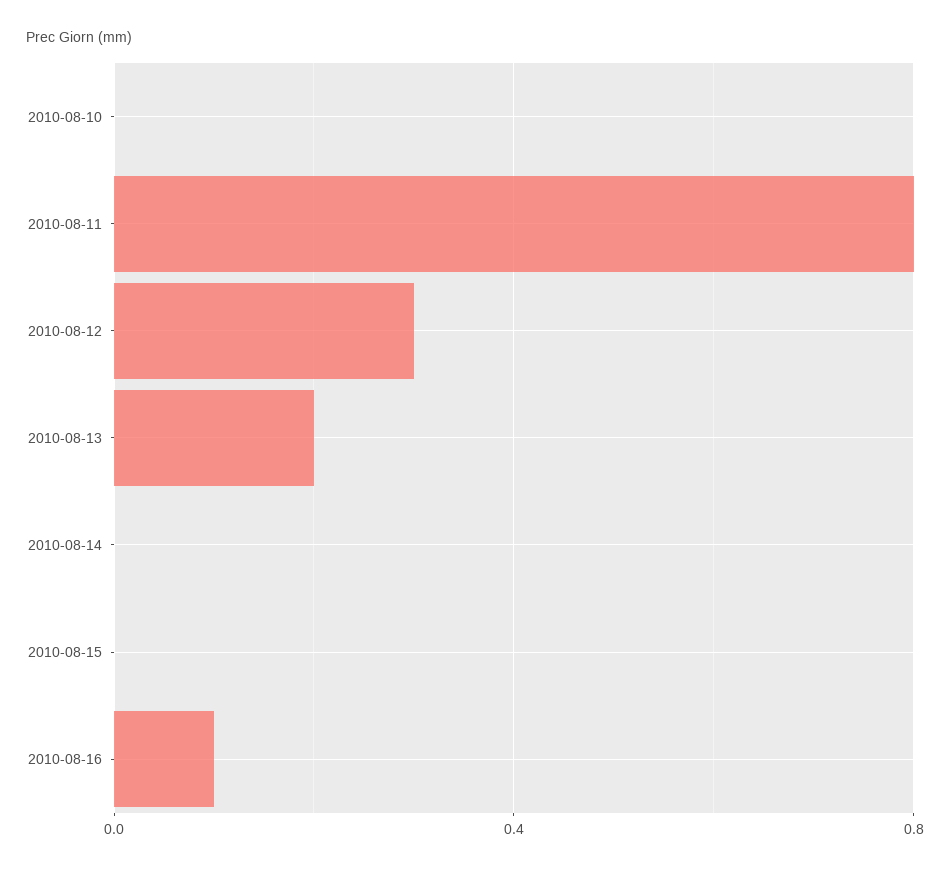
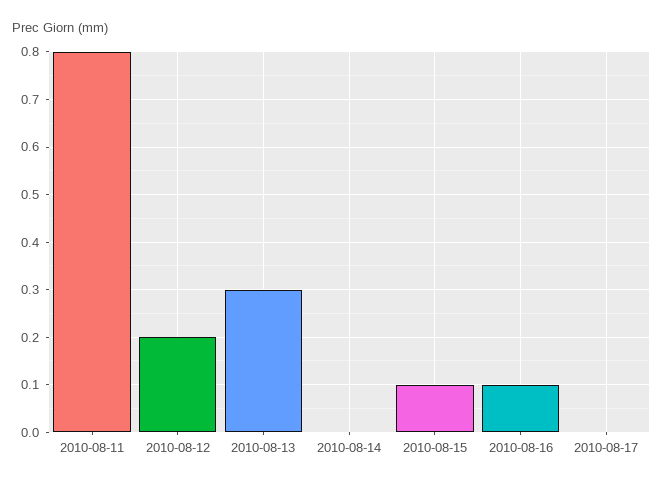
2010-08-10: 0 -> none
2010-08-12: 0.3 -> 0.2
2010-08-13: 0.2 -> 0.3
2010-08-15: 0 -> 0.1
2010-08-17: none -> 0

